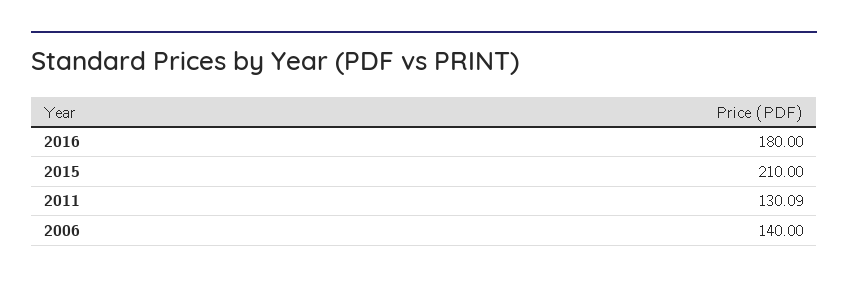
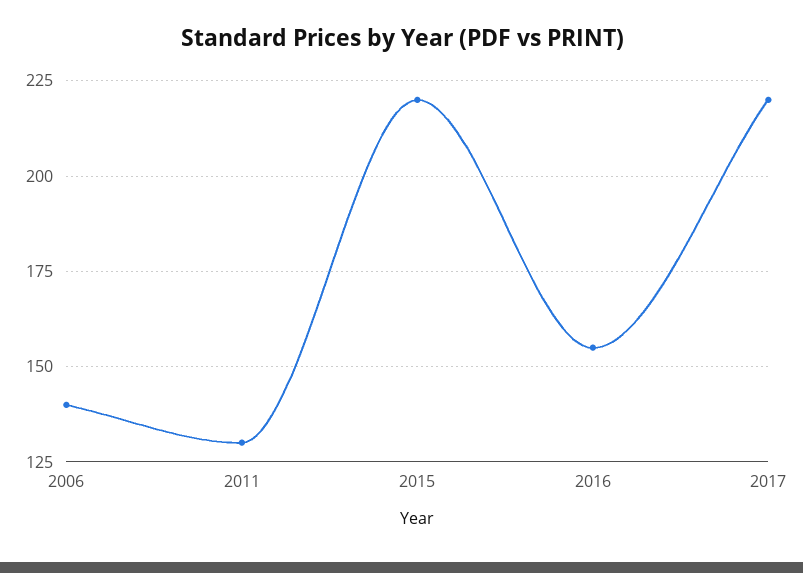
2016: 180 -> 155
2015: 210 -> 220
2017: none -> 220

